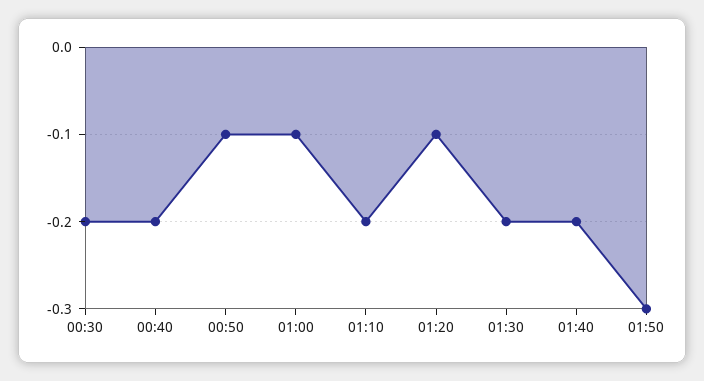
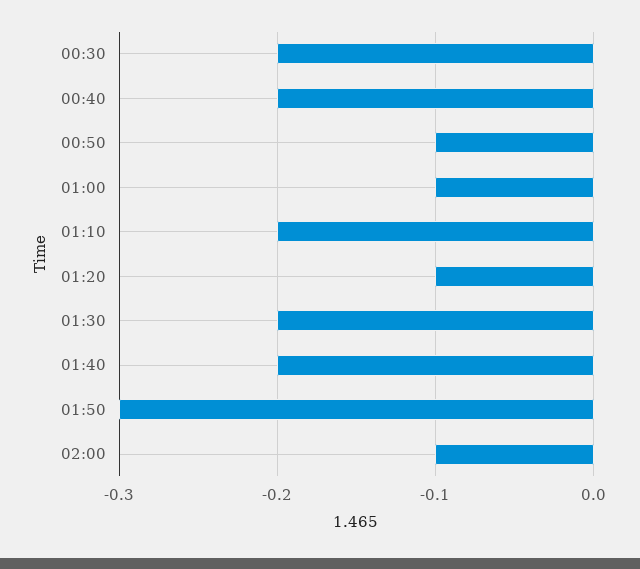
02:00: none -> -0.1

